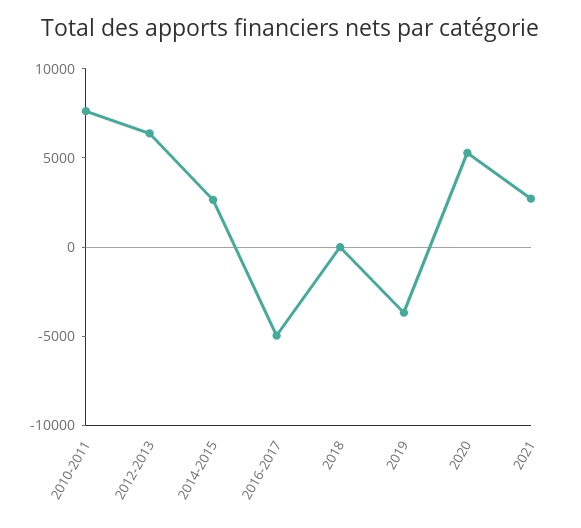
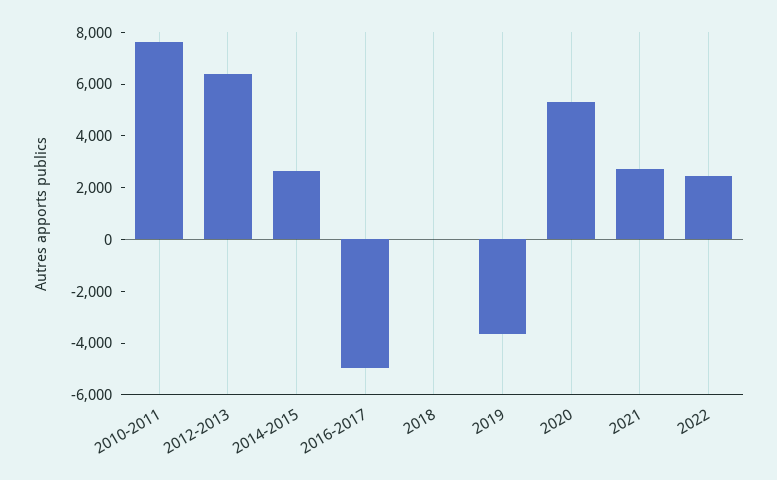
2022: none -> 2500

